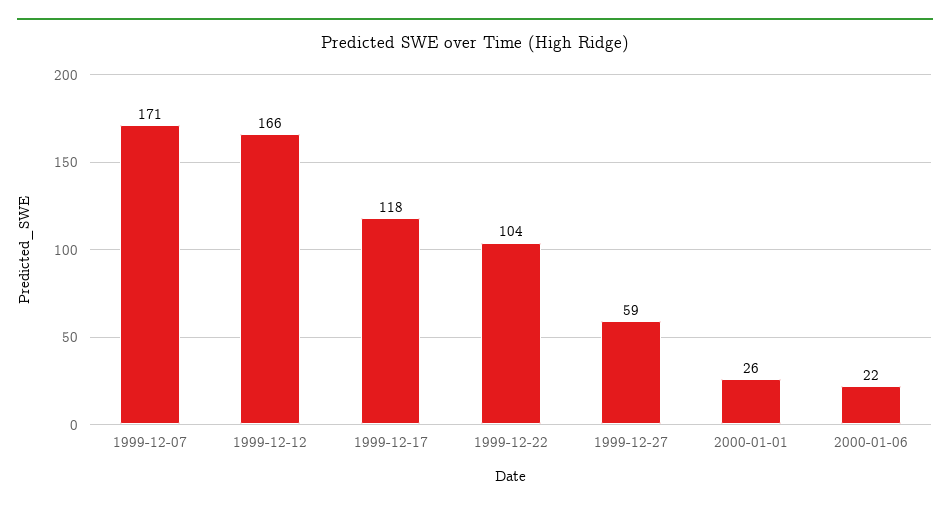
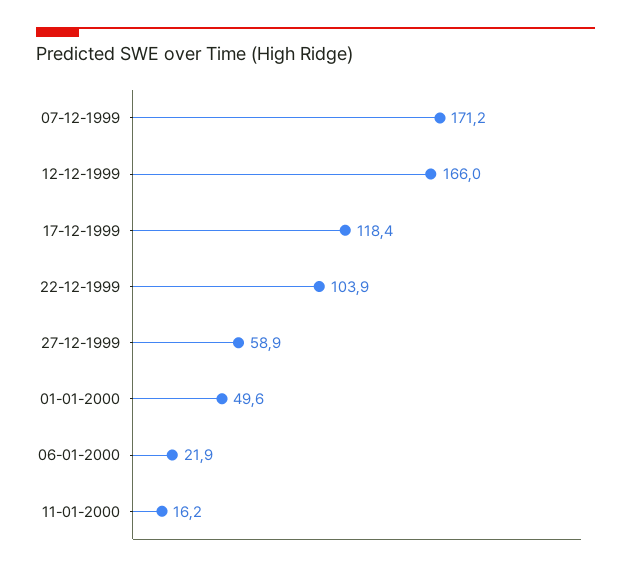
2000-01-01: 26 -> 49.6
11-01-2000: none -> 16.2

